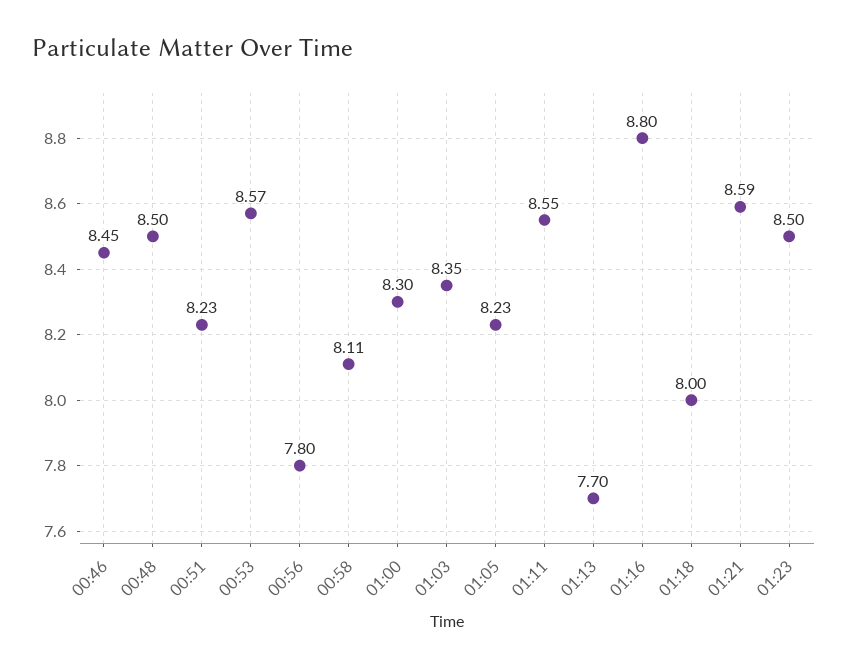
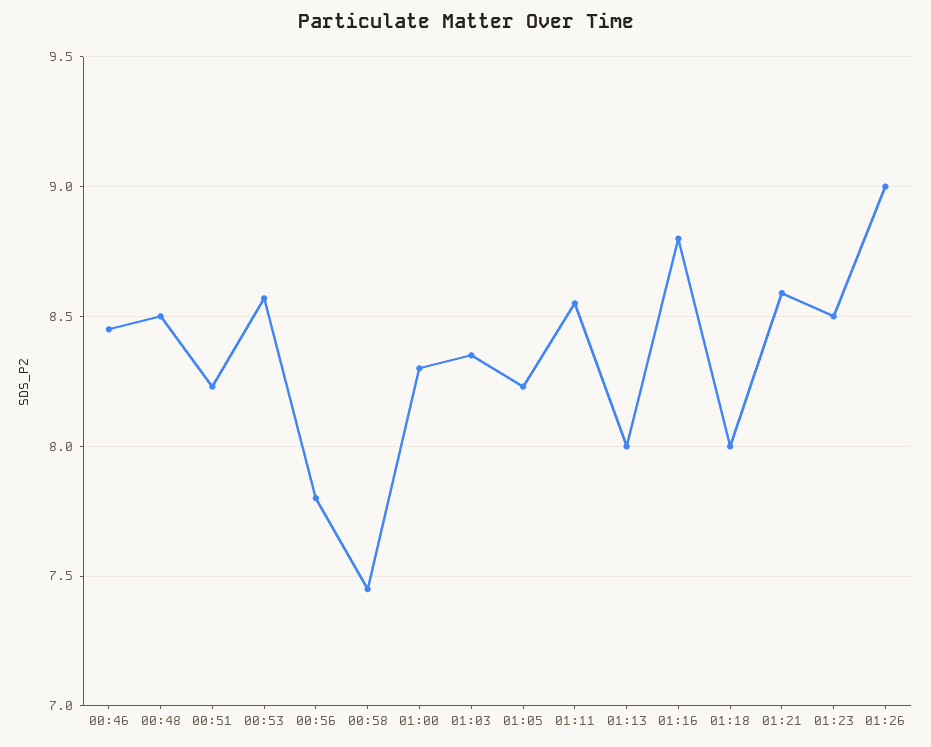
00:58: 8.11 -> 7.45
01:13: 7.7 -> 8
01:26: none -> 9

